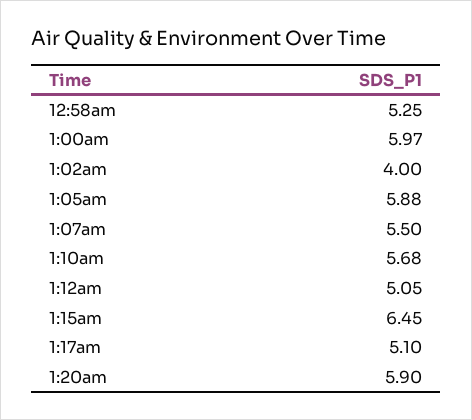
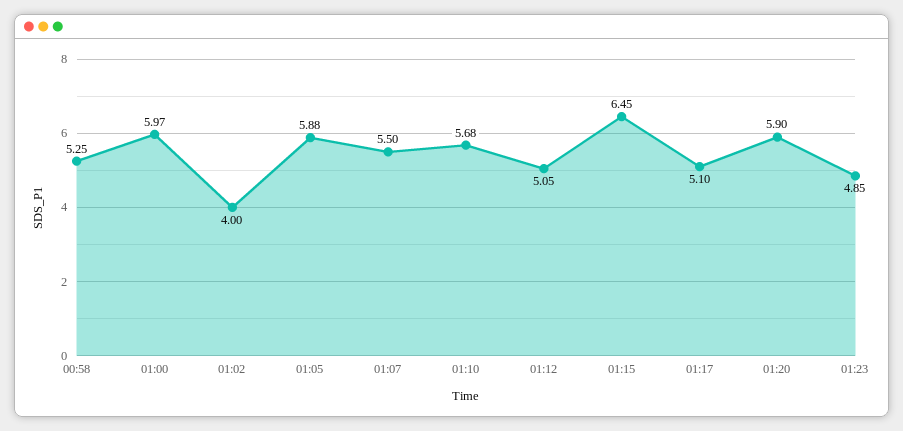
01:23: none -> 4.85

